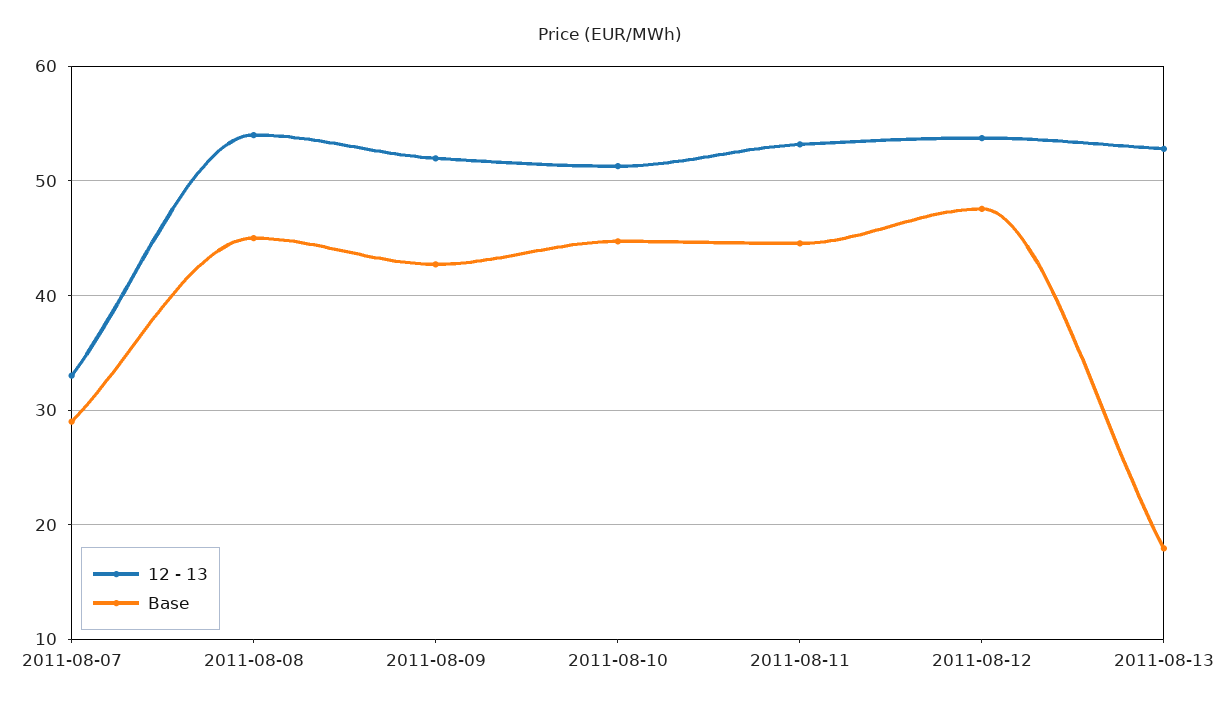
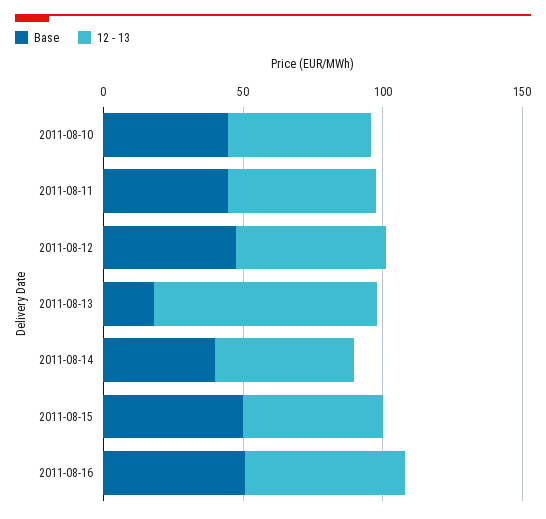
12 - 13, 2011-08-07: 33 -> none
Base, 2011-08-07: 29 -> none
12 - 13, 2011-08-08: 54 -> none
Base, 2011-08-08: 45 -> none
12 - 13, 2011-08-09: 52 -> none
Base, 2011-08-09: 43 -> none
12 - 13, 2011-08-13: 53 -> 80
Base, 2011-08-14: none -> 40
12 - 13, 2011-08-14: none -> 50
Base, 2011-08-15: none -> 50
12 - 13, 2011-08-15: none -> 50
Base, 2011-08-16: none -> 50
12 - 13, 2011-08-16: none -> 60

